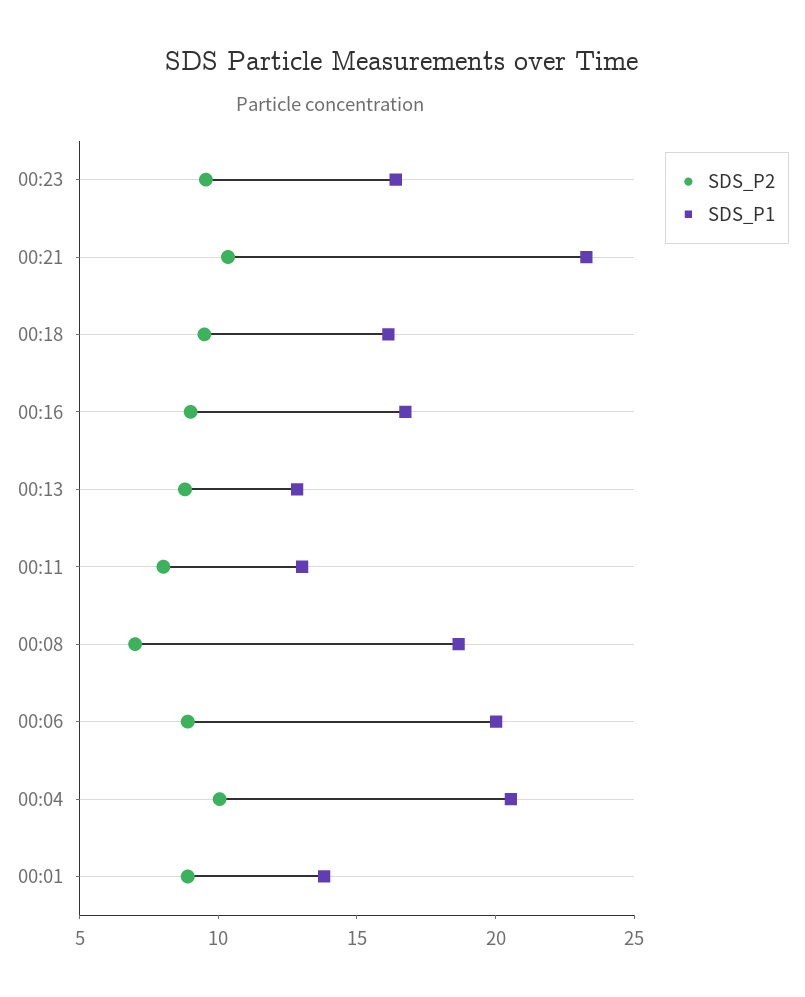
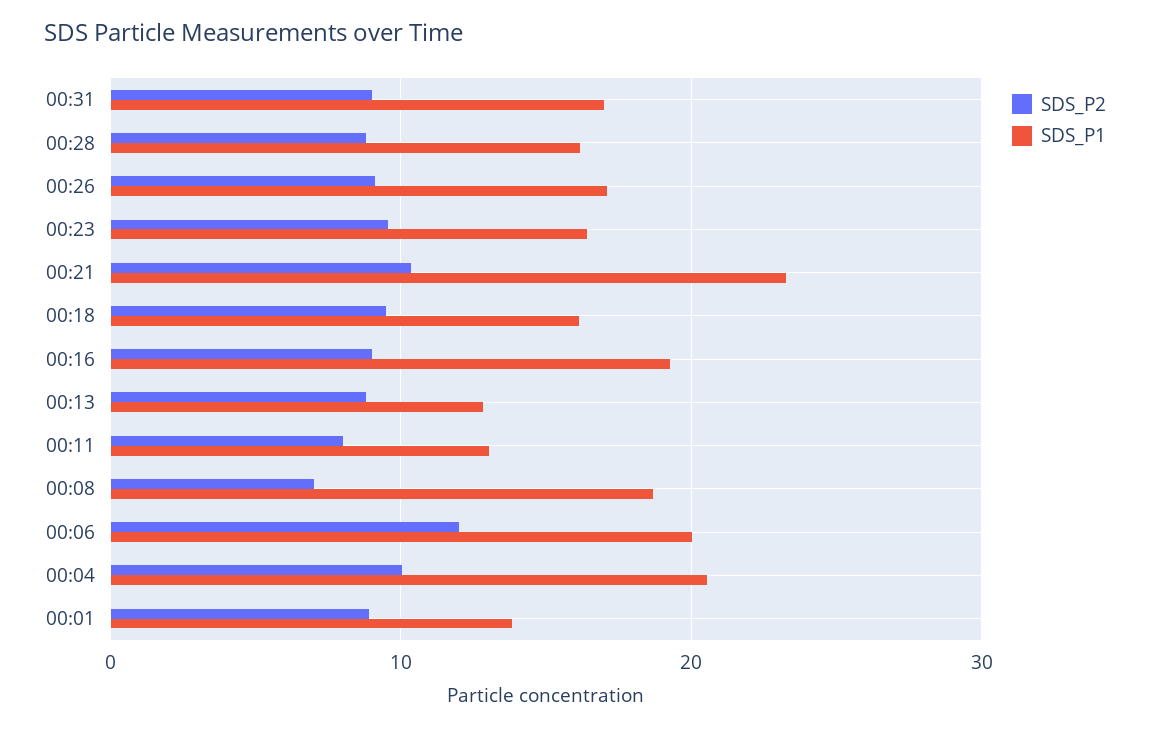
SDS_P1, 00:16: 17 -> 19
SDS_P2, 00:06: 9 -> 12
SDS_P2, 00:31: none -> 9
SDS_P1, 00:31: none -> 17
SDS_P2, 00:28: none -> 9
SDS_P1, 00:28: none -> 16
SDS_P2, 00:26: none -> 9
SDS_P1, 00:26: none -> 17

